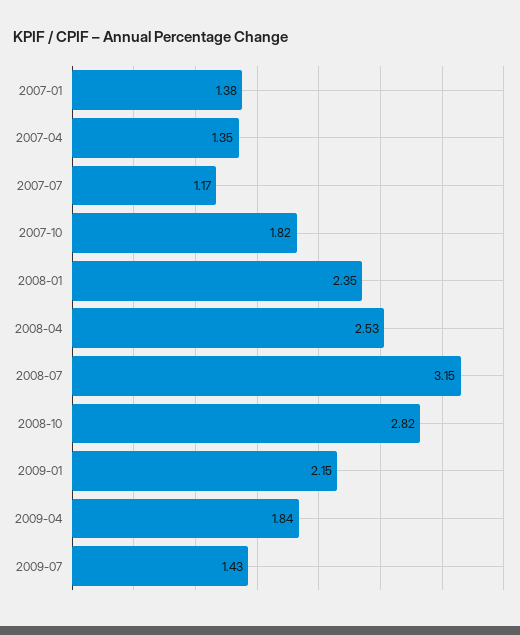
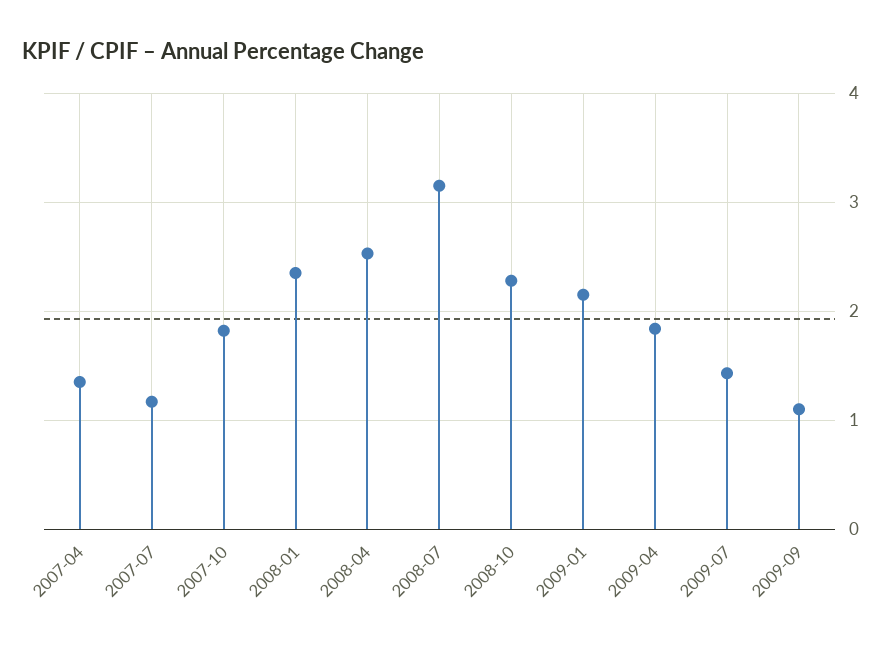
2007-01: 1.38 -> none
2008-10: 2.82 -> 2.3
2009-09: none -> 1.1

